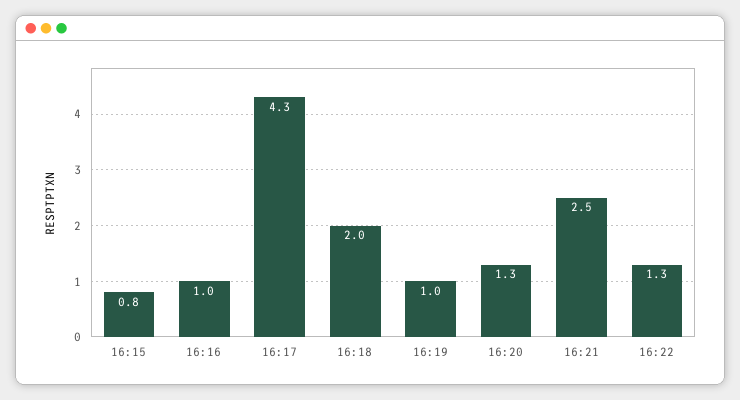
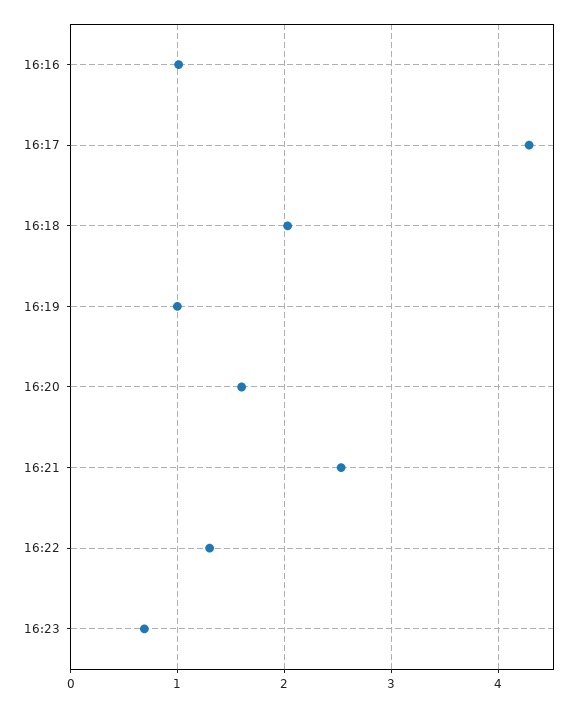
16:15: 0.8 -> none
16:20: 1.3 -> 1.6
16:23: none -> 0.7

